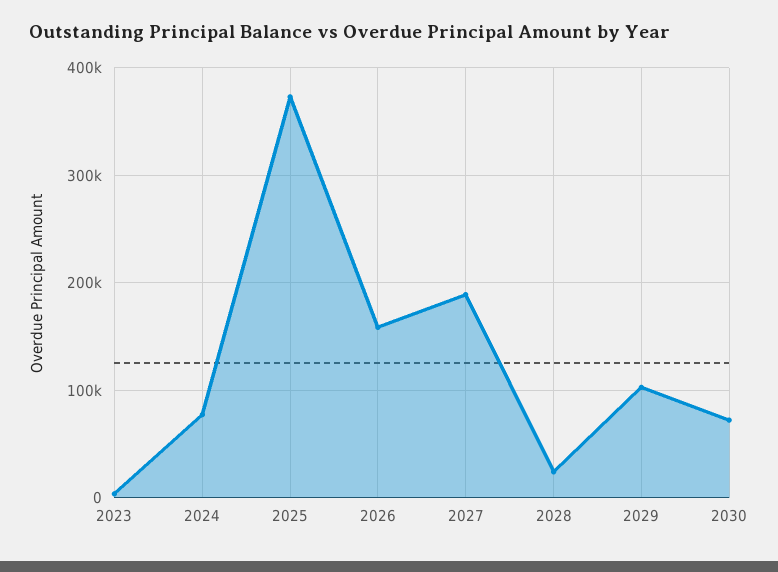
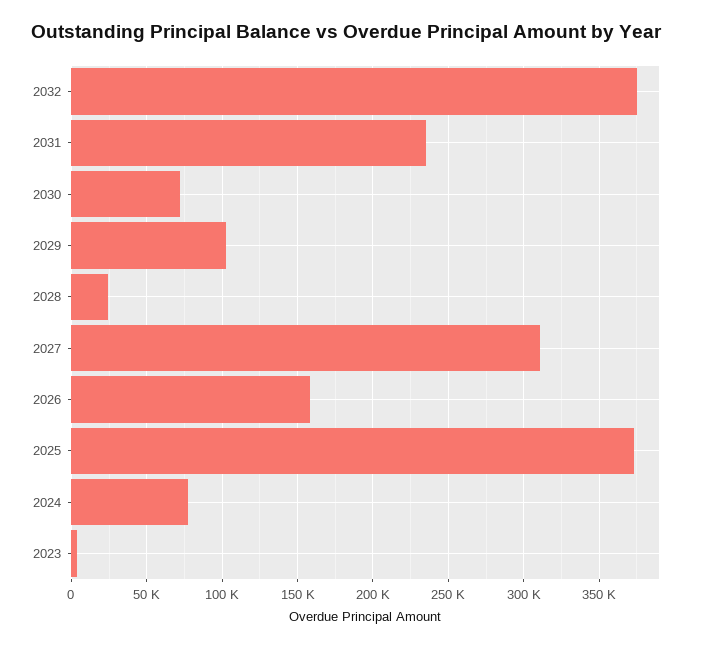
2027: 190000 -> 310000
2032: none -> 375000
2031: none -> 235000

